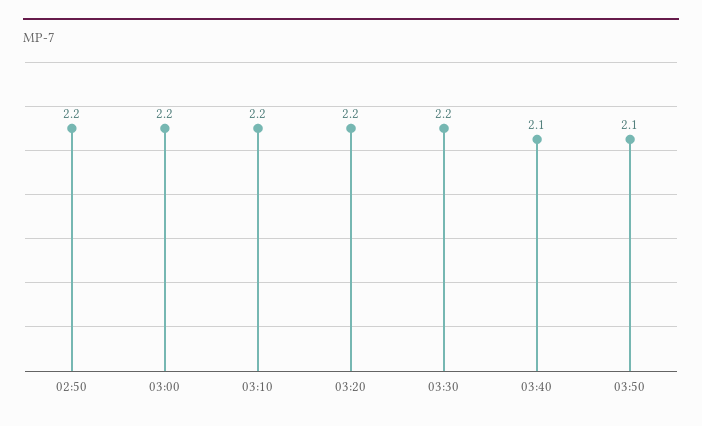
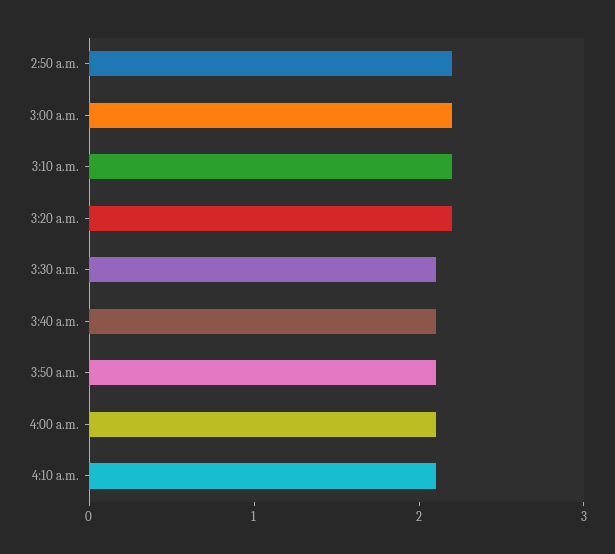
03:30: 2.2 -> 2.1
4:00 a.m.: none -> 2.1
4:10 a.m.: none -> 2.1

